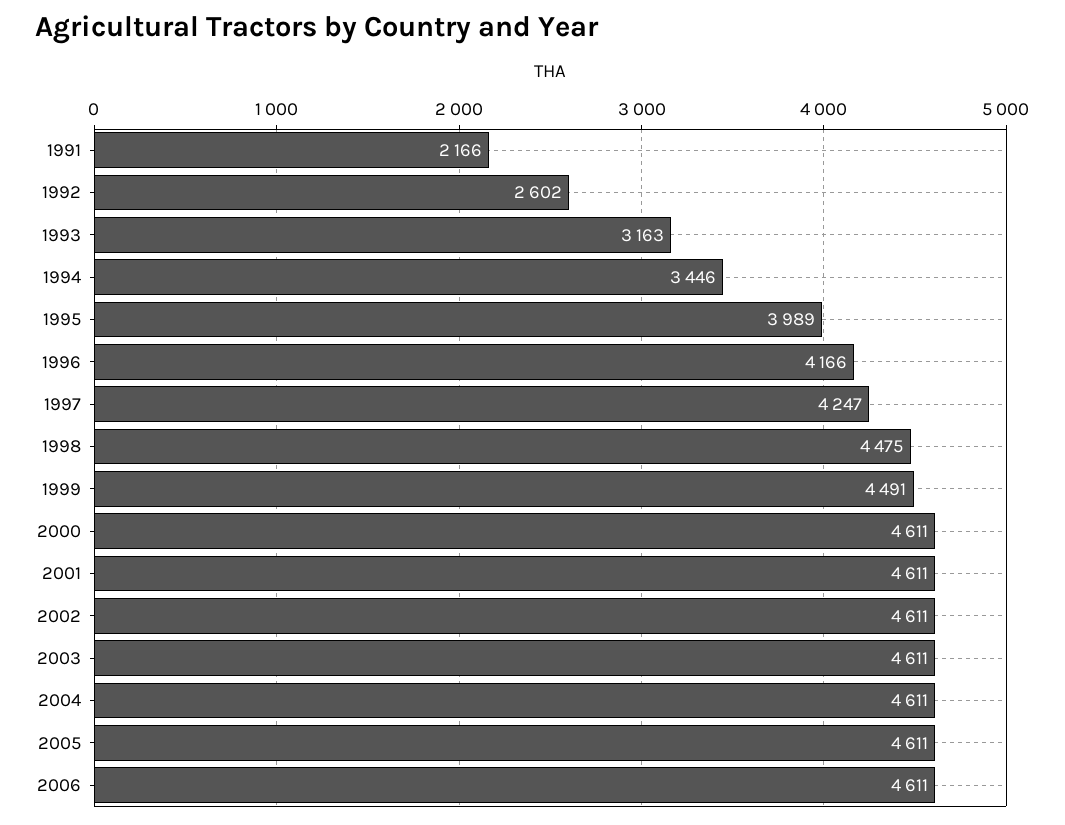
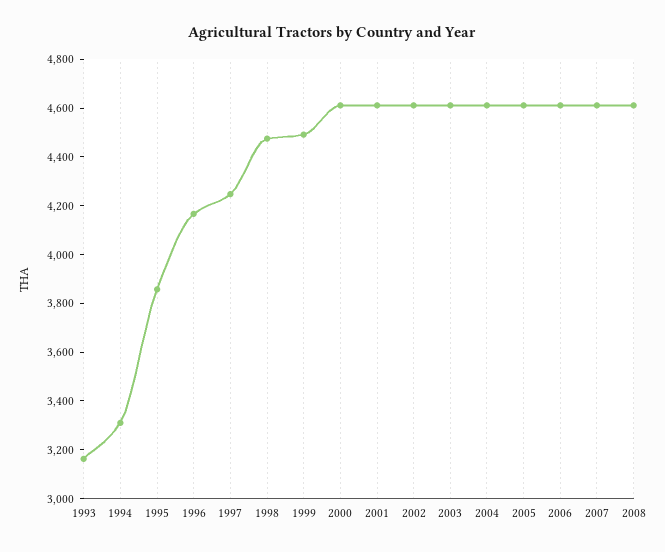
1991: 2166 -> none
1992: 2602 -> none
1994: 3446 -> 3300
1995: 3989 -> 3850
2007: none -> 4600
2008: none -> 4600

